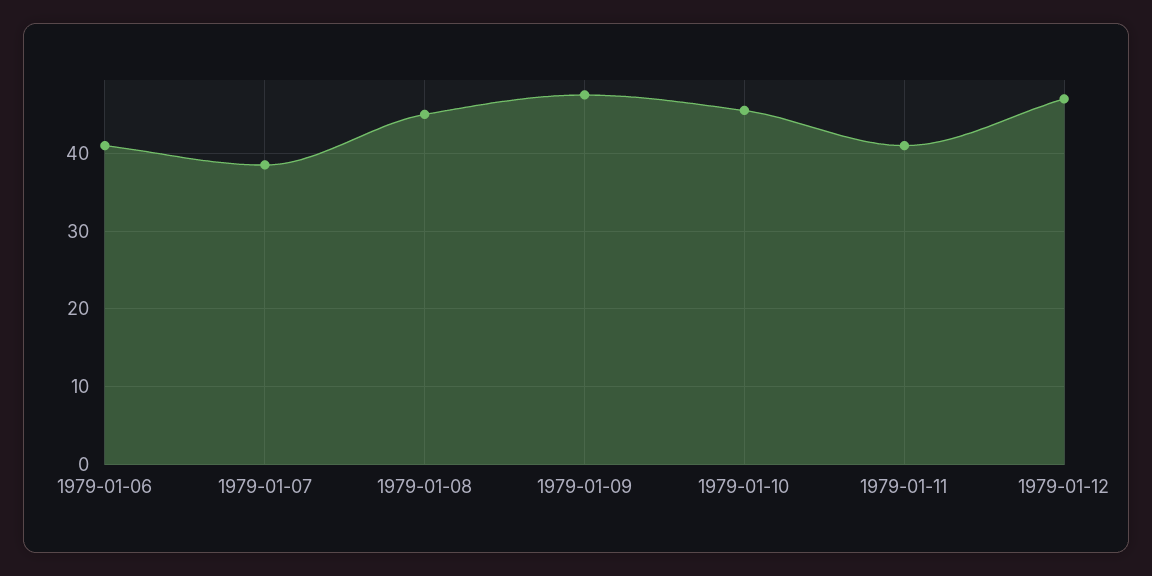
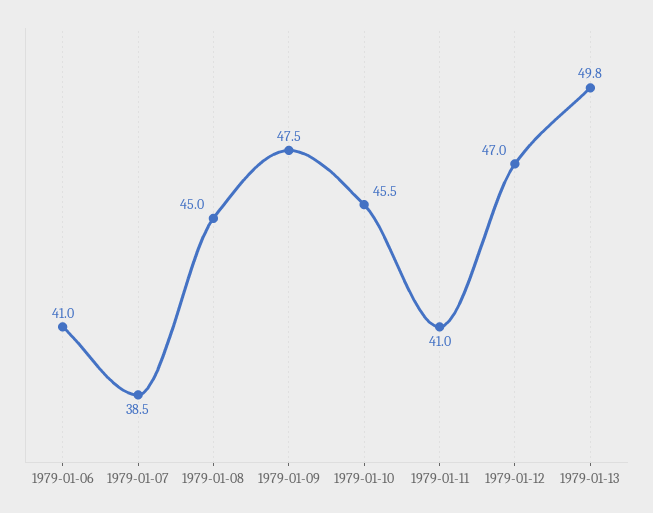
1979-01-13: none -> 49.8

